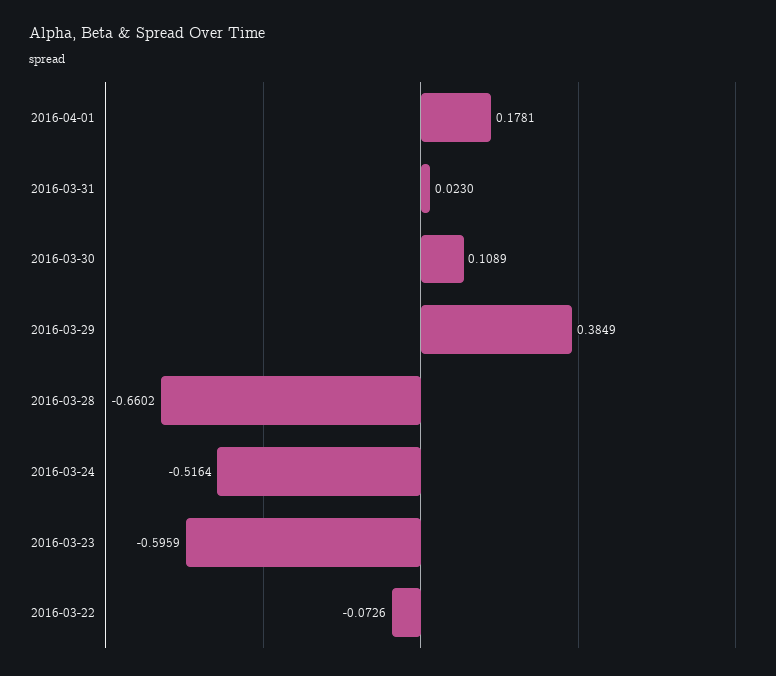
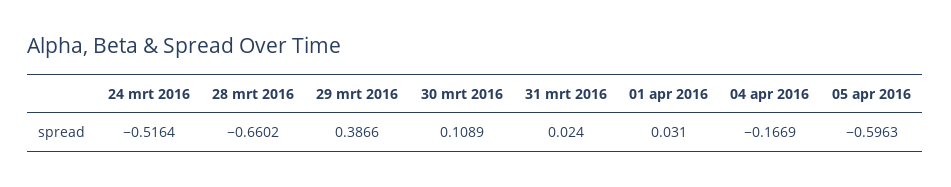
2016-04-01: 0.1781 -> 0.031
2016-03-31: 0.023 -> 0.024
2016-03-29: 0.3849 -> 0.3866
2016-03-23: -0.5959 -> none
2016-03-22: -0.0726 -> none
04 apr 2016: none -> -0.1669
05 apr 2016: none -> -0.5963

